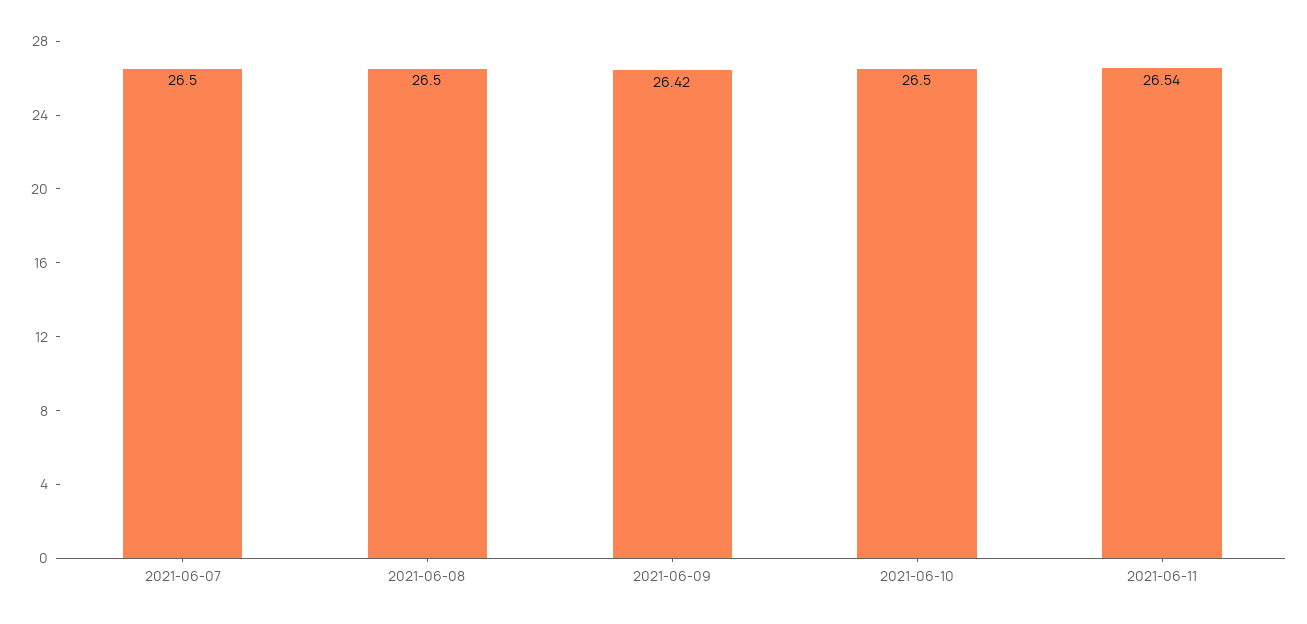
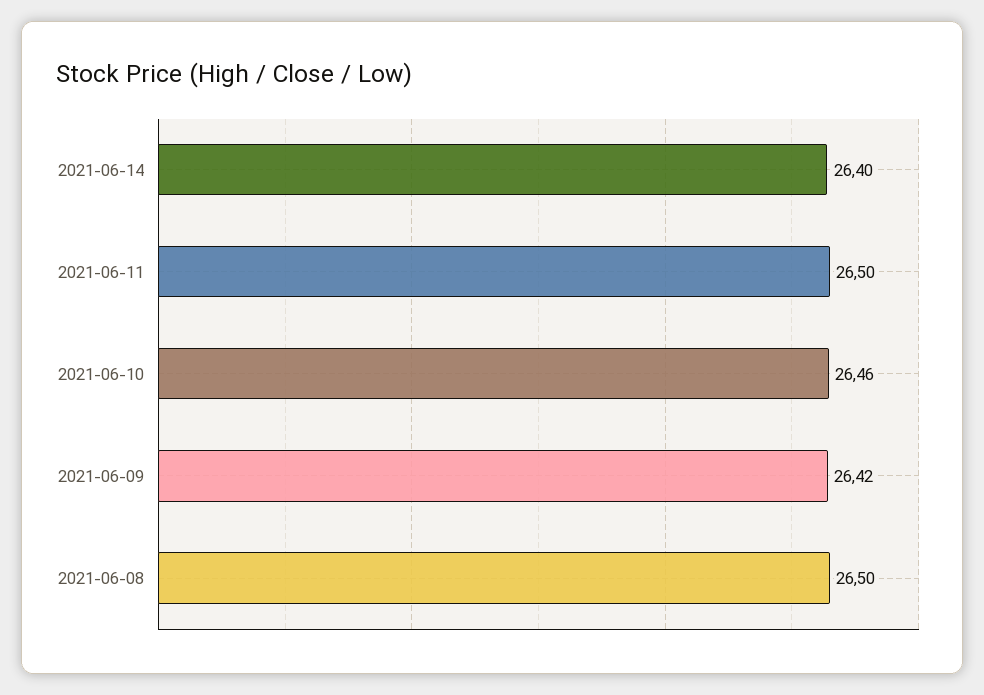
2021-06-07: 26.5 -> none
2021-06-10: 26.5 -> 26.46
2021-06-11: 26.54 -> 26.5
2021-06-14: none -> 26.4

